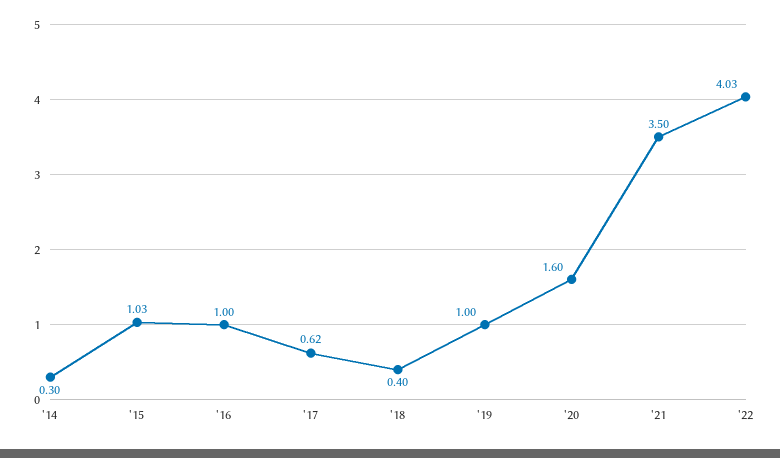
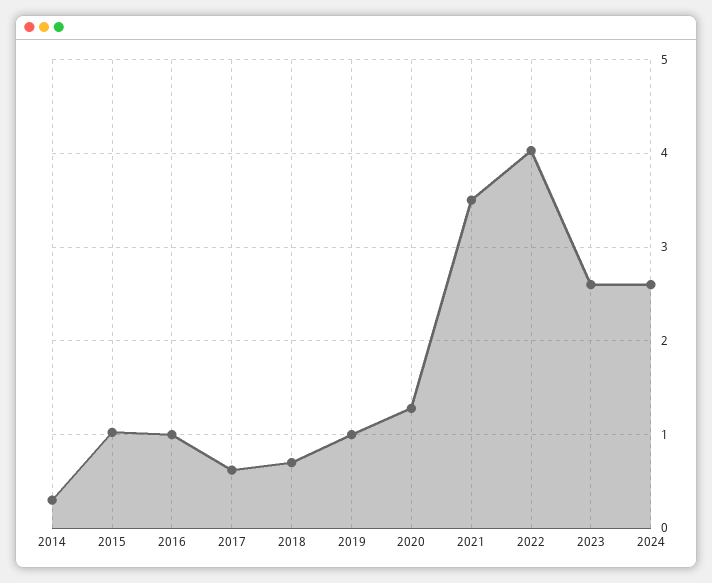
'18: 0.4 -> 0.7
'20: 1.6 -> 1.3
2023: none -> 2.6
2024: none -> 2.6

